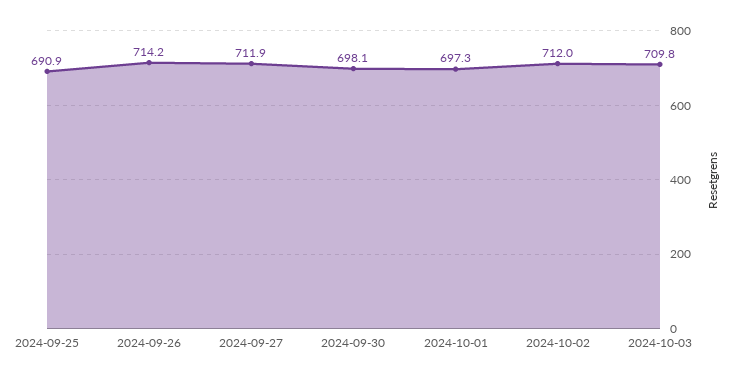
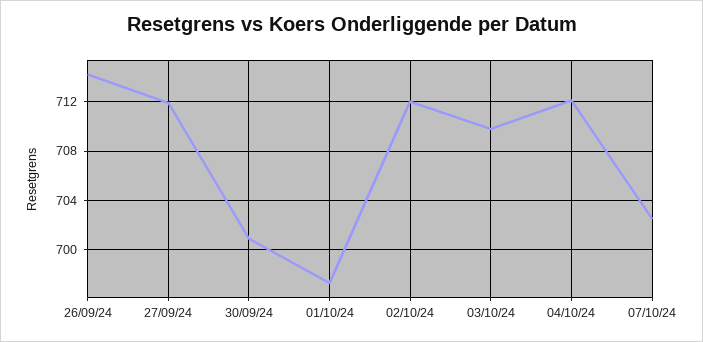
2024-09-25: 690.9 -> none
2024-09-30: 698.1 -> 701
04/10/24: none -> 712
07/10/24: none -> 702.5

